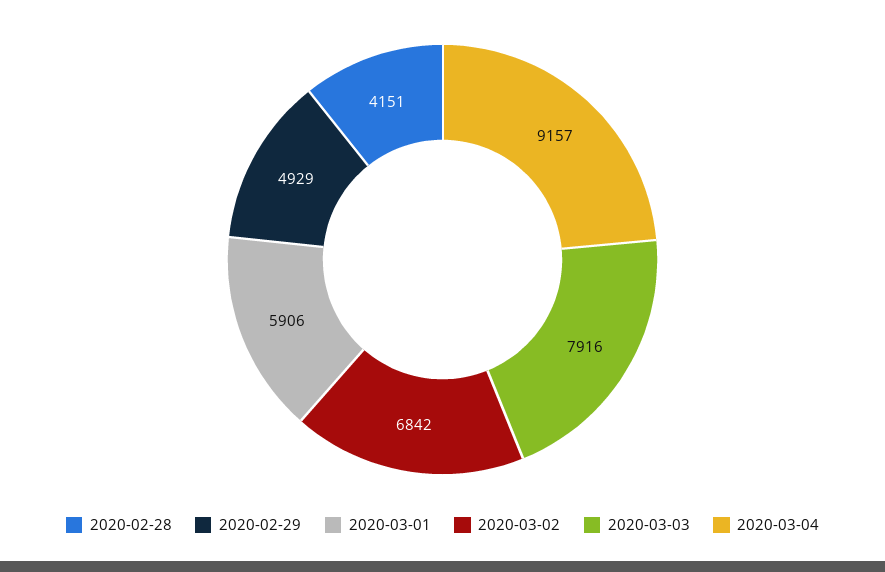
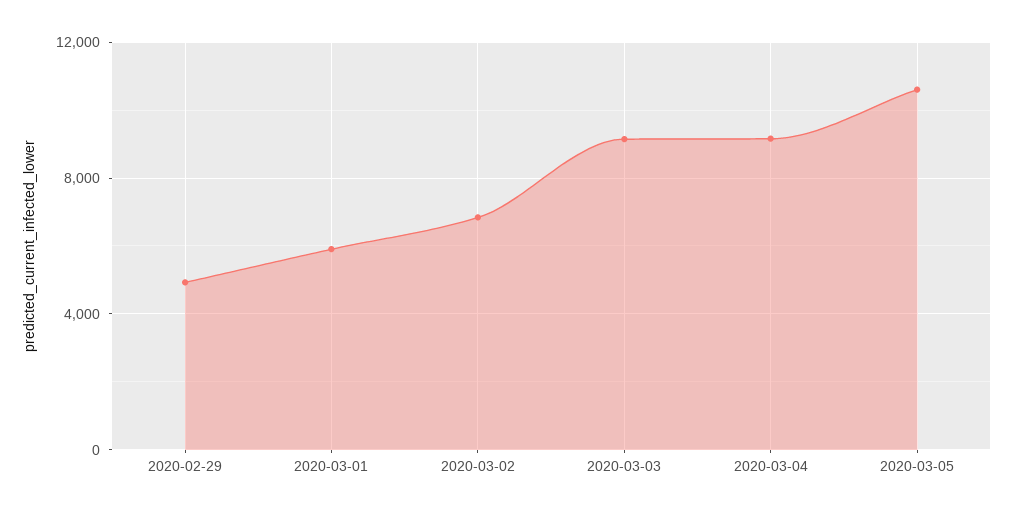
2020-02-28: 4151 -> none
2020-03-03: 7916 -> 9000
2020-03-05: none -> 10500

